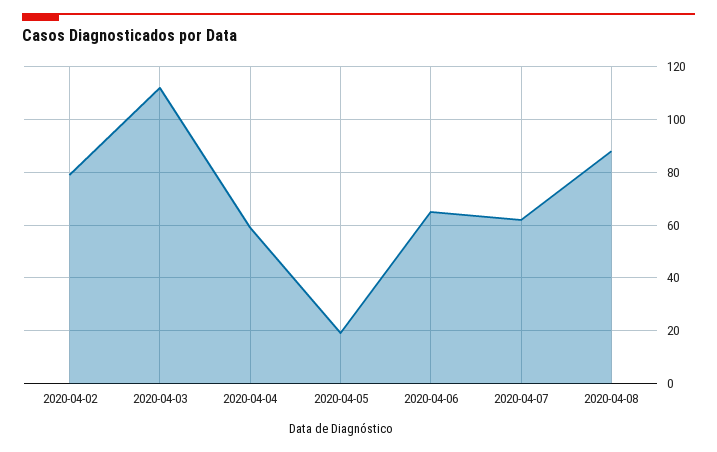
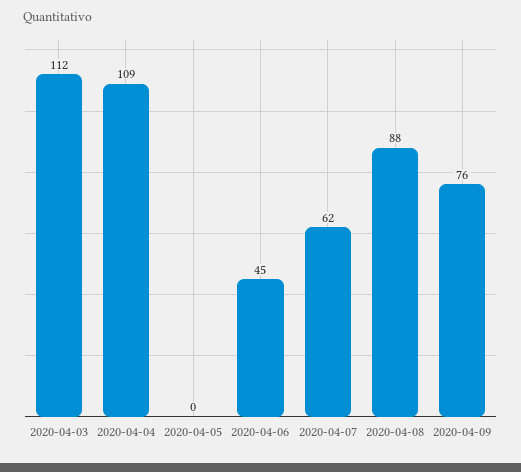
2020-04-02: 80 -> none
2020-04-04: 60 -> 109
2020-04-05: 20 -> 0
2020-04-06: 65 -> 45
2020-04-09: none -> 76

